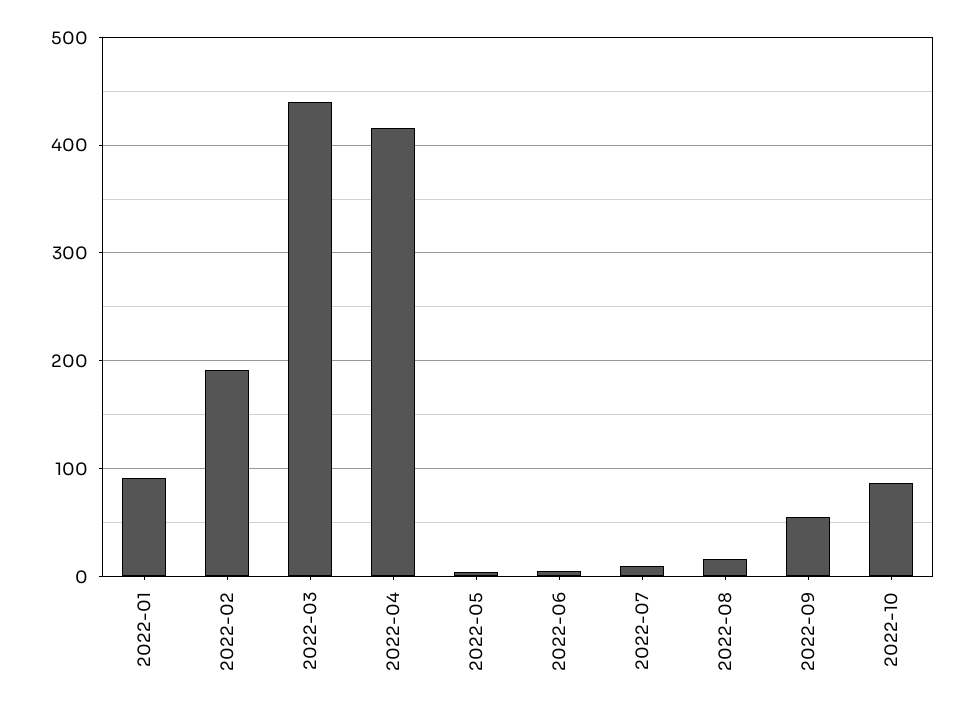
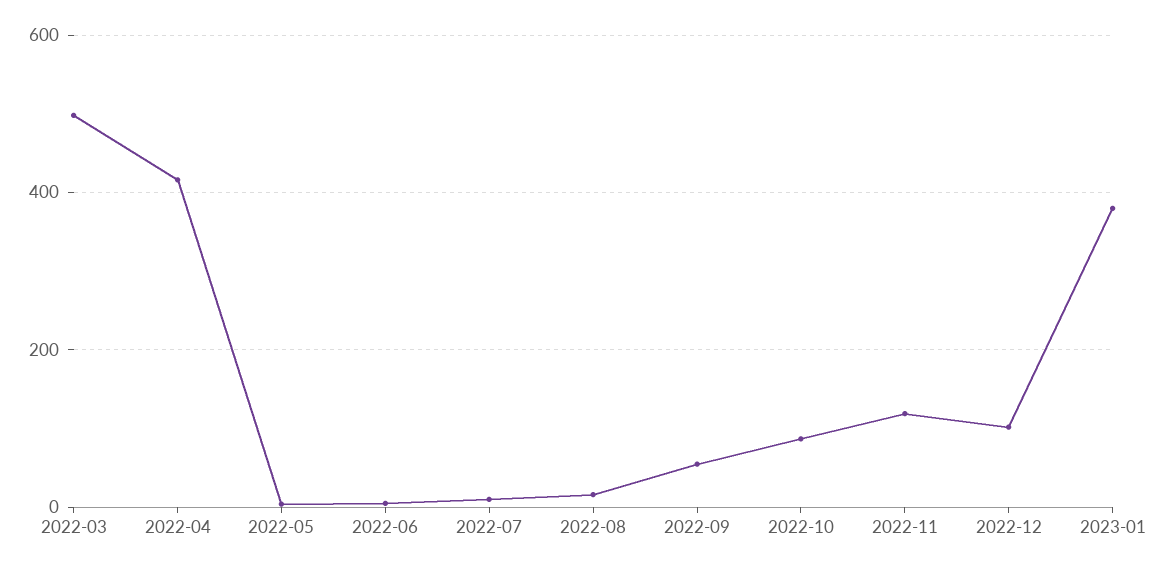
2022-01: 90 -> none
2022-02: 190 -> none
2022-03: 440 -> 500
2022-11: none -> 120
2022-12: none -> 100
2023-01: none -> 380

